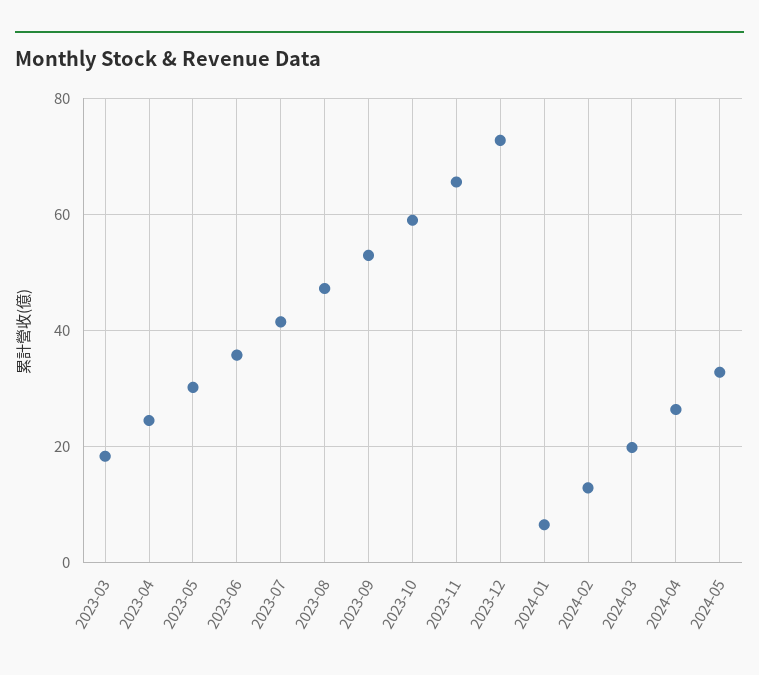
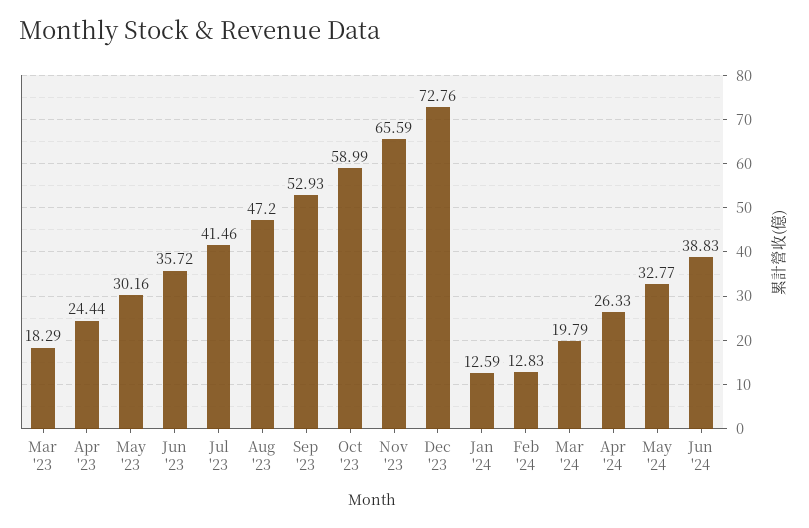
2024-01: 6 -> 12.59
Jun '24: none -> 38.83

